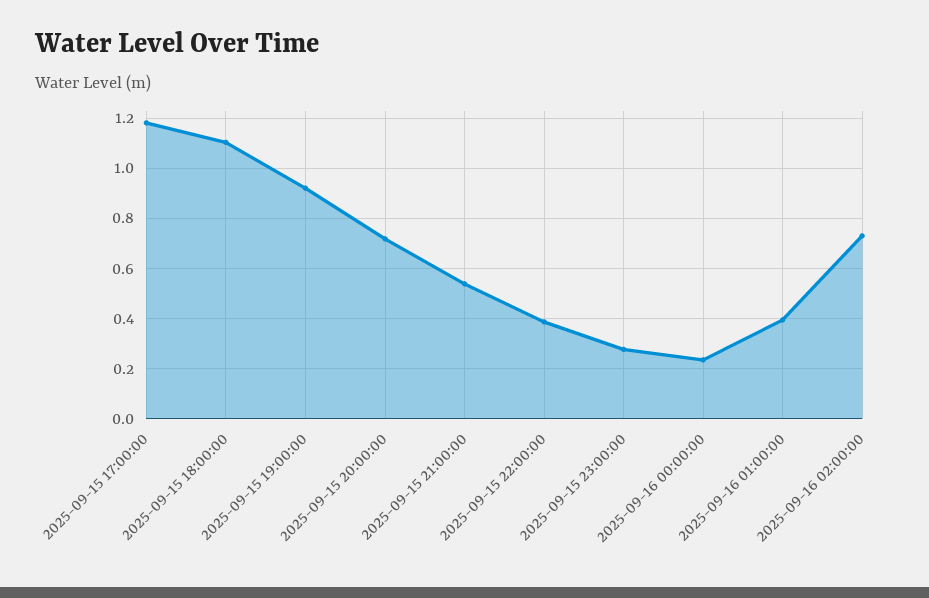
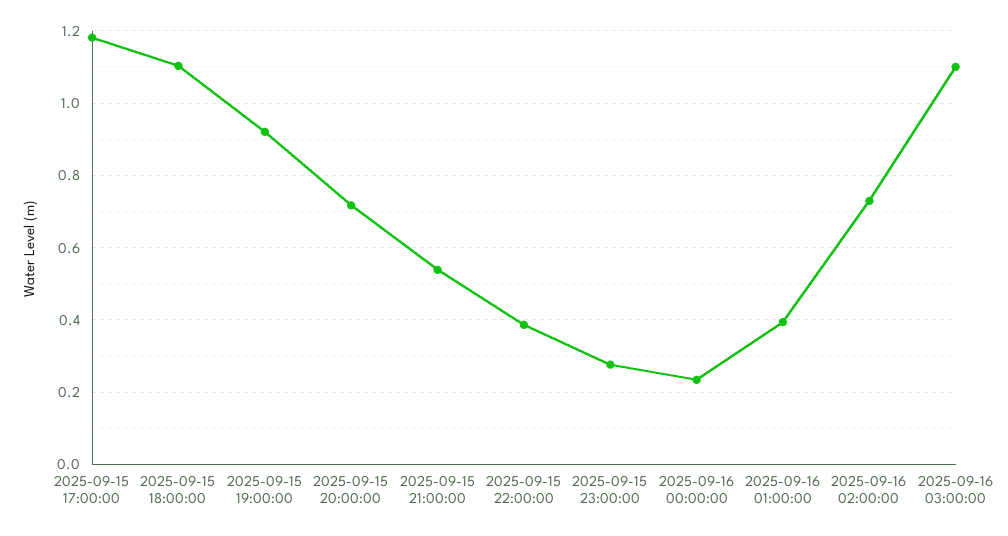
2025-09-16 03:00:00: none -> 1.1

